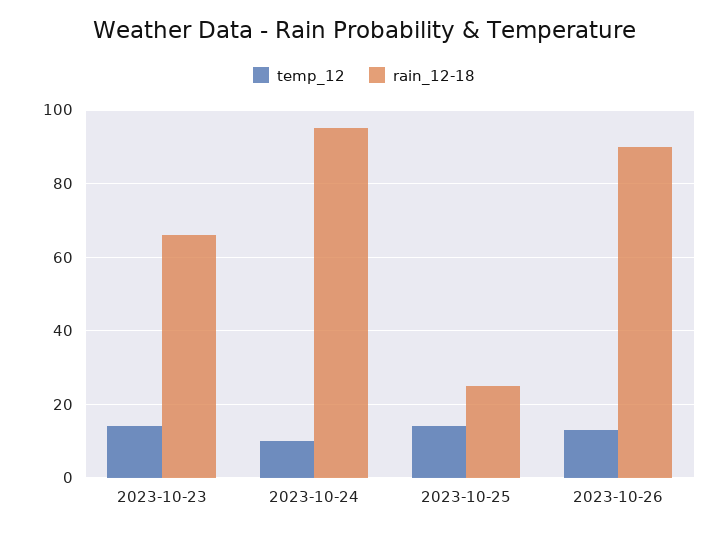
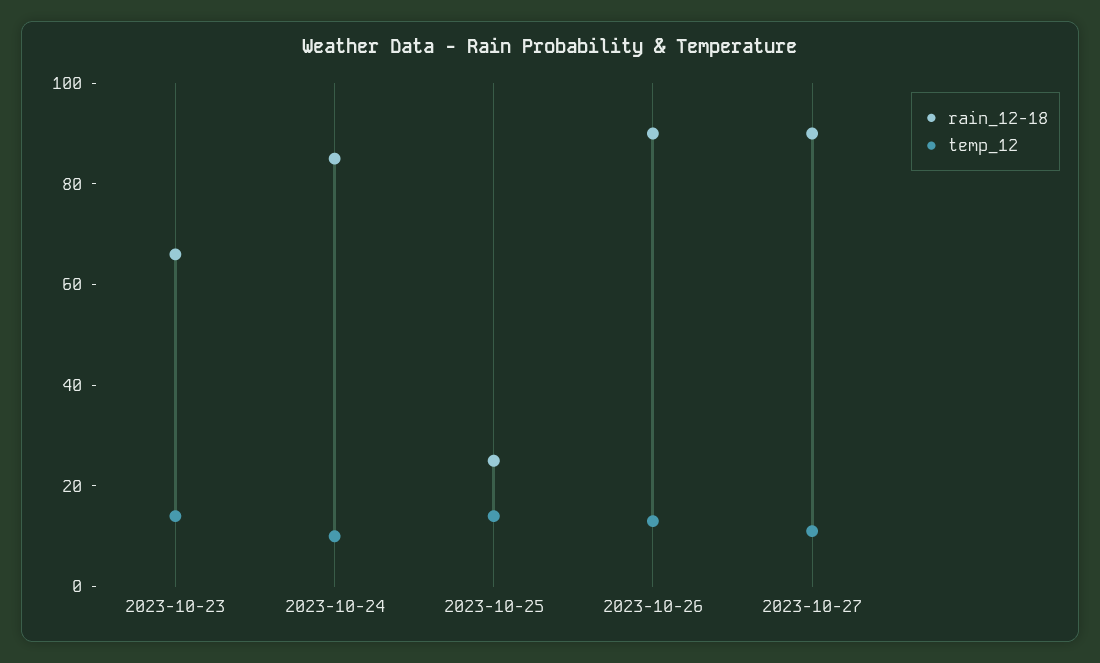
rain_12-18, 2023-10-24: 95 -> 85
rain_12-18, 2023-10-27: none -> 90
temp_12, 2023-10-27: none -> 10

